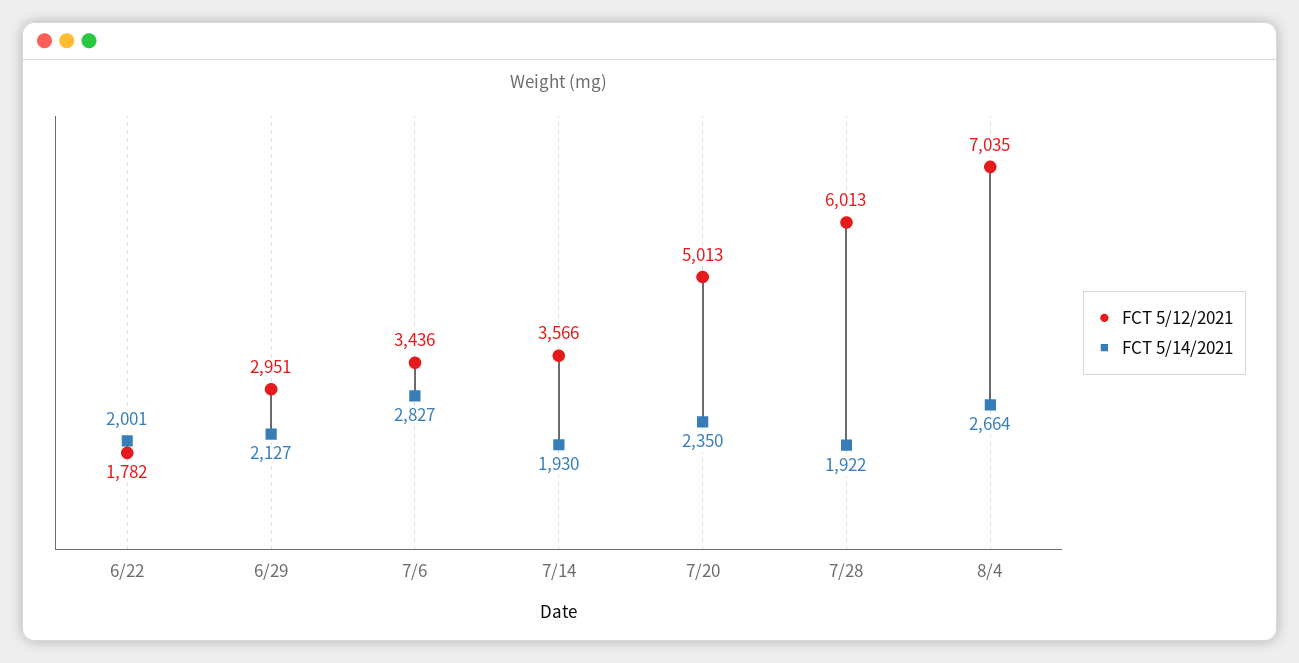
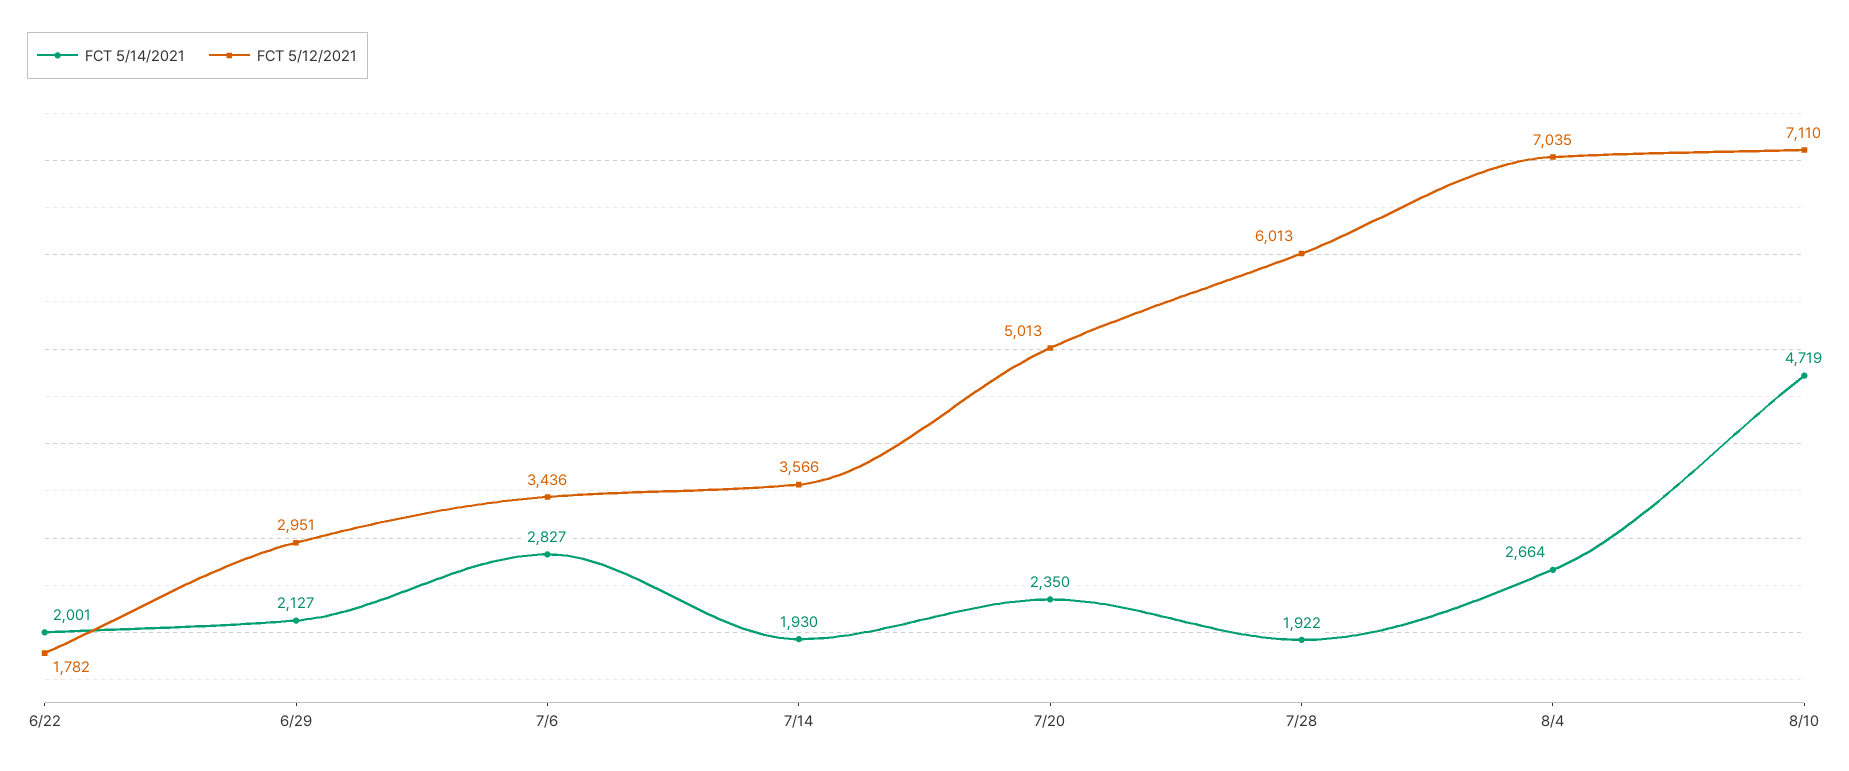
FCT 5/14/2021, 8/10: none -> 4719
FCT 5/12/2021, 8/10: none -> 7110

